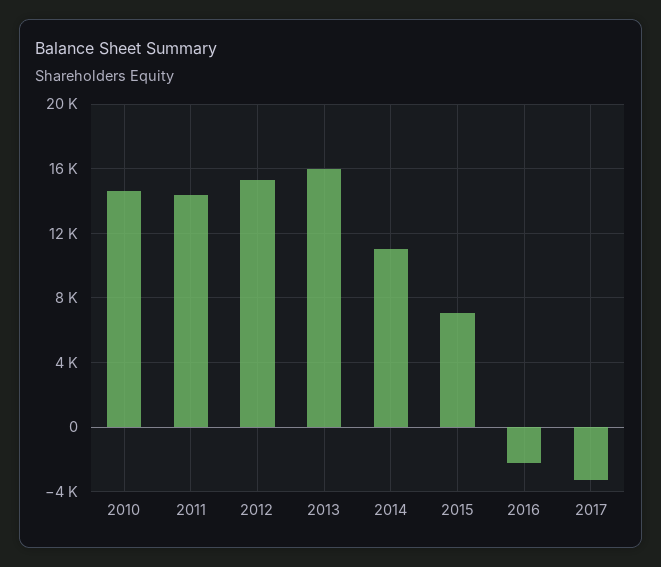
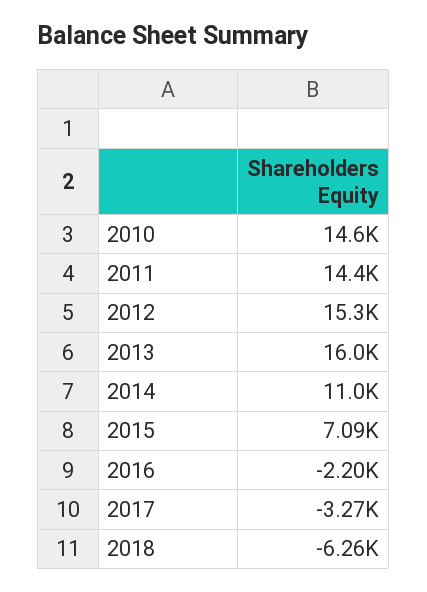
2018: none -> -6260

